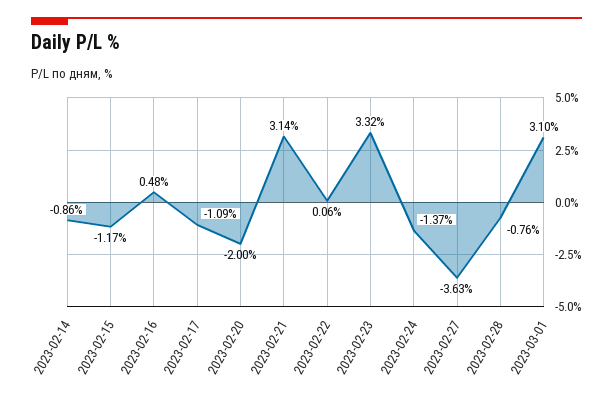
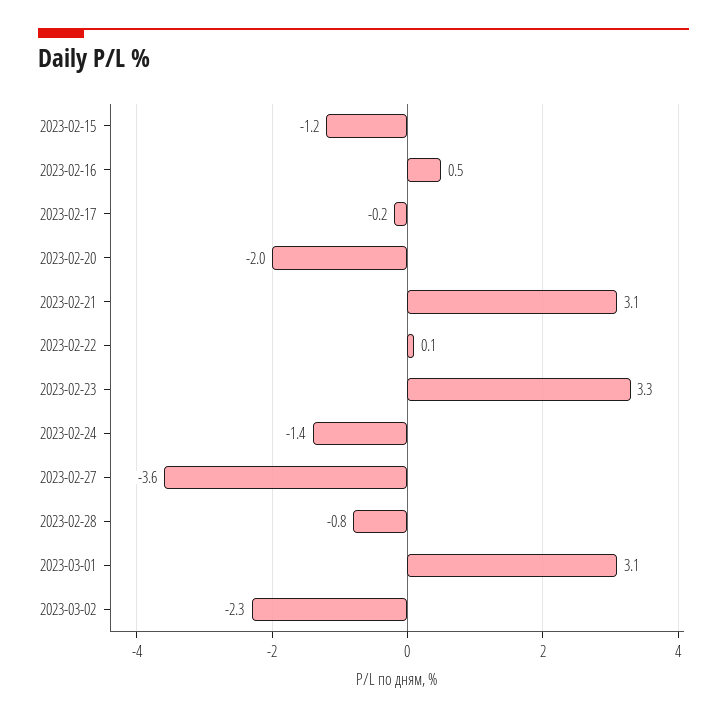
2023-02-14: -0.86 -> none
2023-02-17: -1.09 -> -0.2
2023-03-02: none -> -2.3

